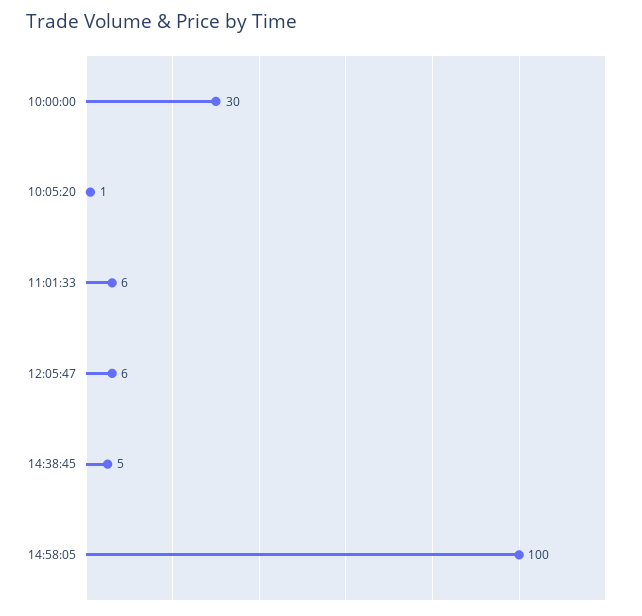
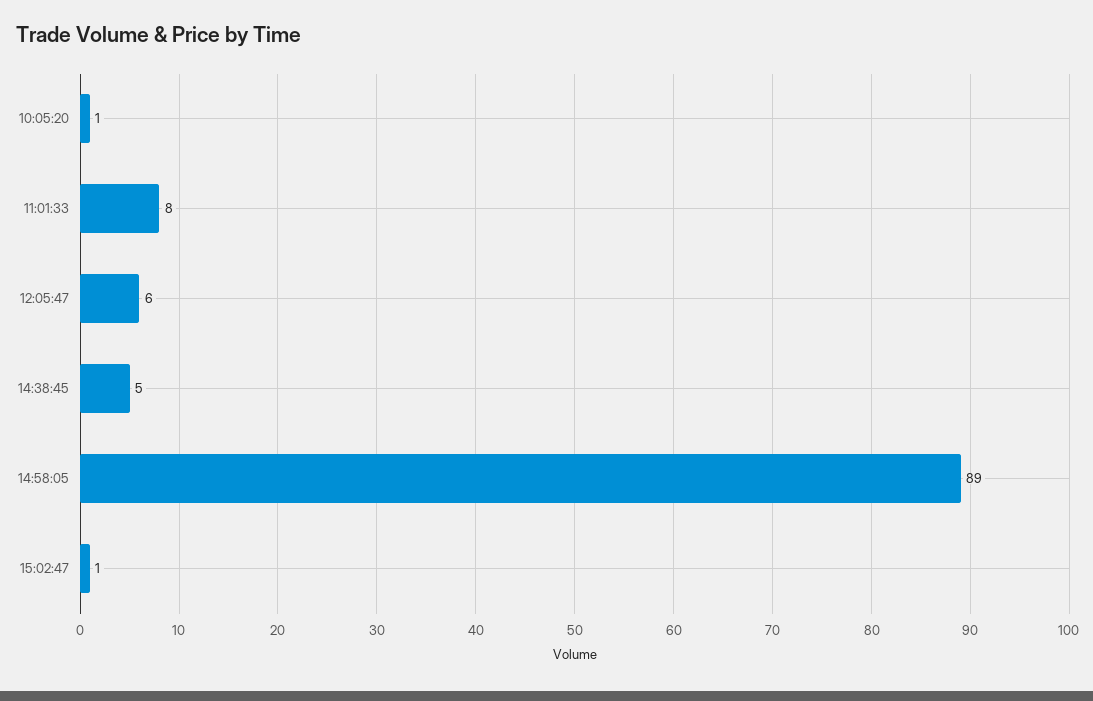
10:00:00: 30 -> none
11:01:33: 6 -> 8
14:58:05: 100 -> 89
15:02:47: none -> 1

